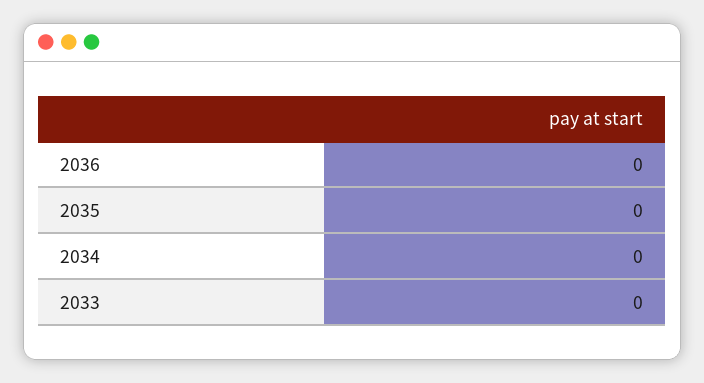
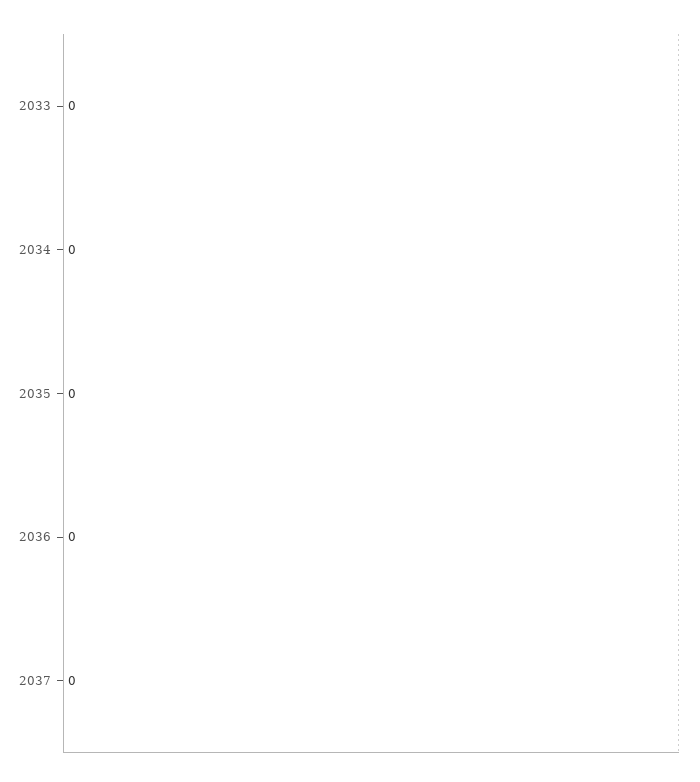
2037: none -> 0

